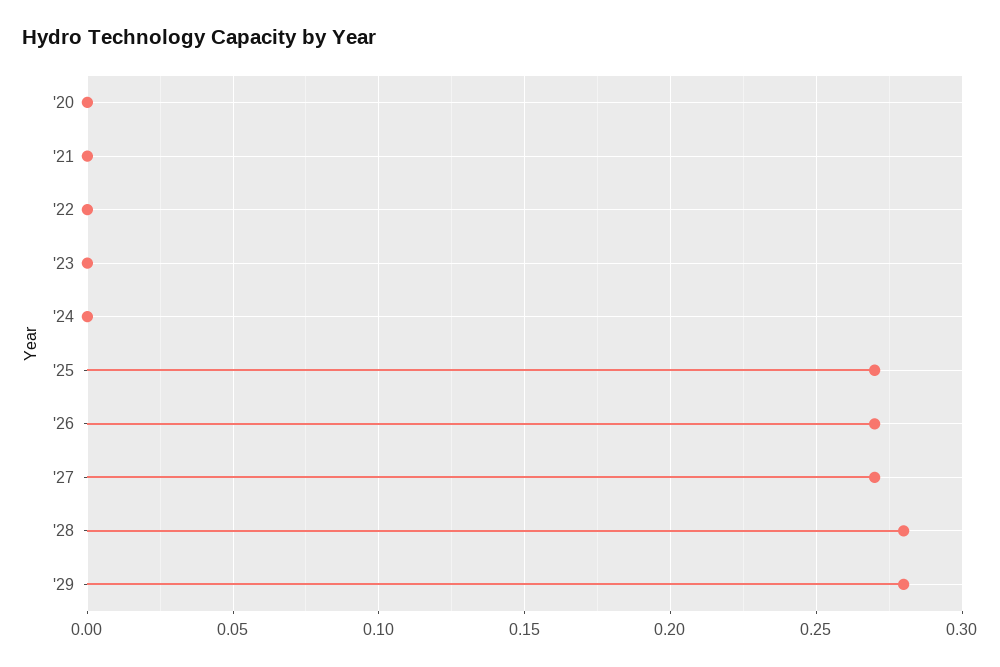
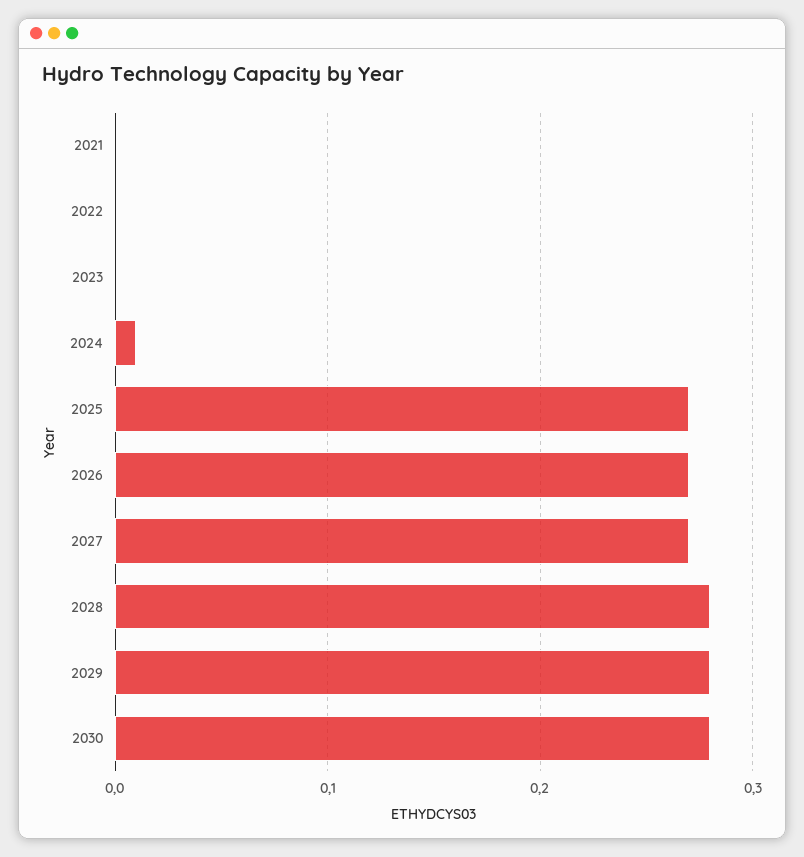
'20: 0 -> none
'24: 0 -> 0.01
2030: none -> 0.28

